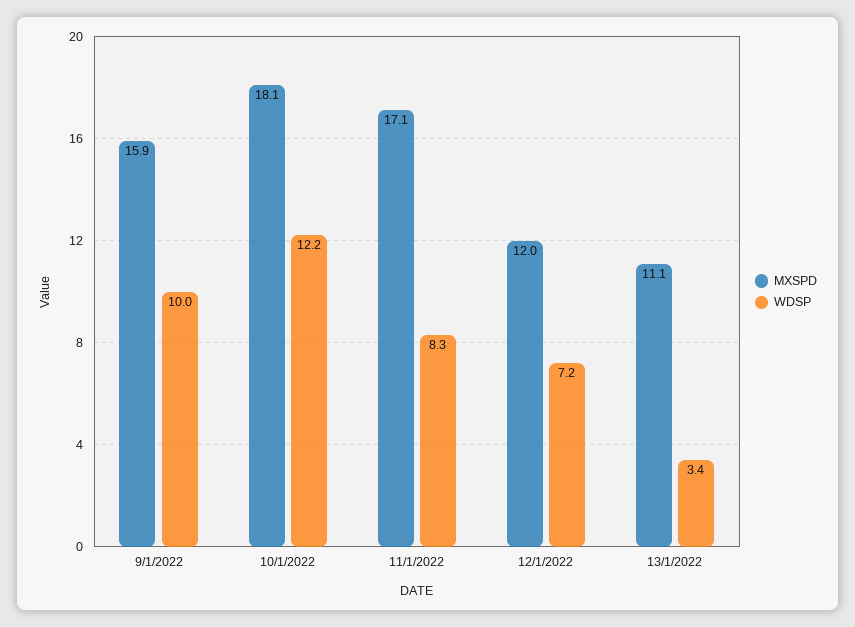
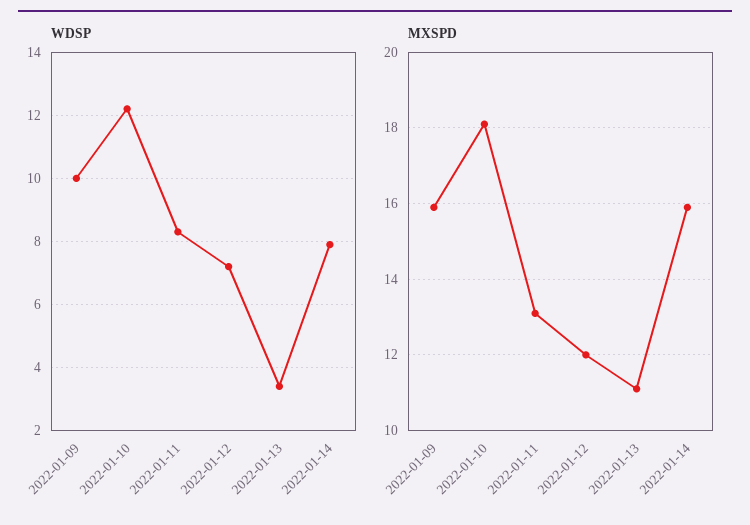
MXSPD, 11/1/2022: 17.1 -> 13
WDSP, 2022-01-14: none -> 8
MXSPD, 2022-01-14: none -> 16

